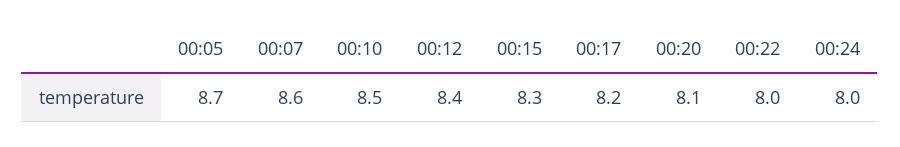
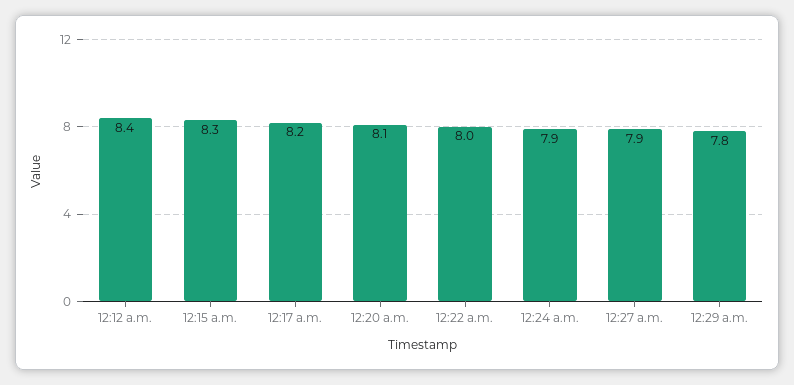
00:05: 8.7 -> none
00:07: 8.6 -> none
00:10: 8.5 -> none
00:24: 8 -> 7.9
12:27 a.m.: none -> 7.9
12:29 a.m.: none -> 7.8

